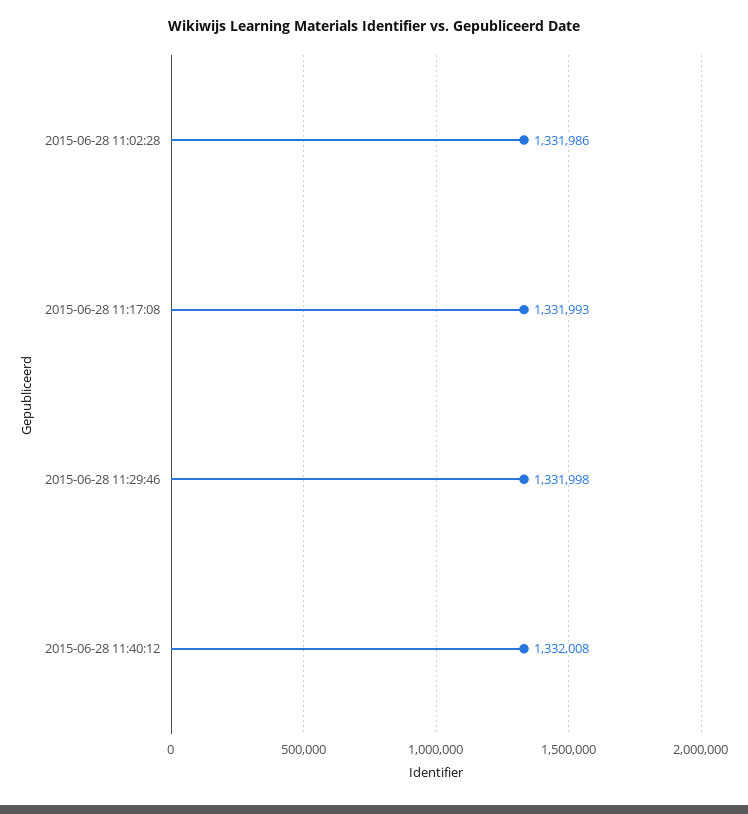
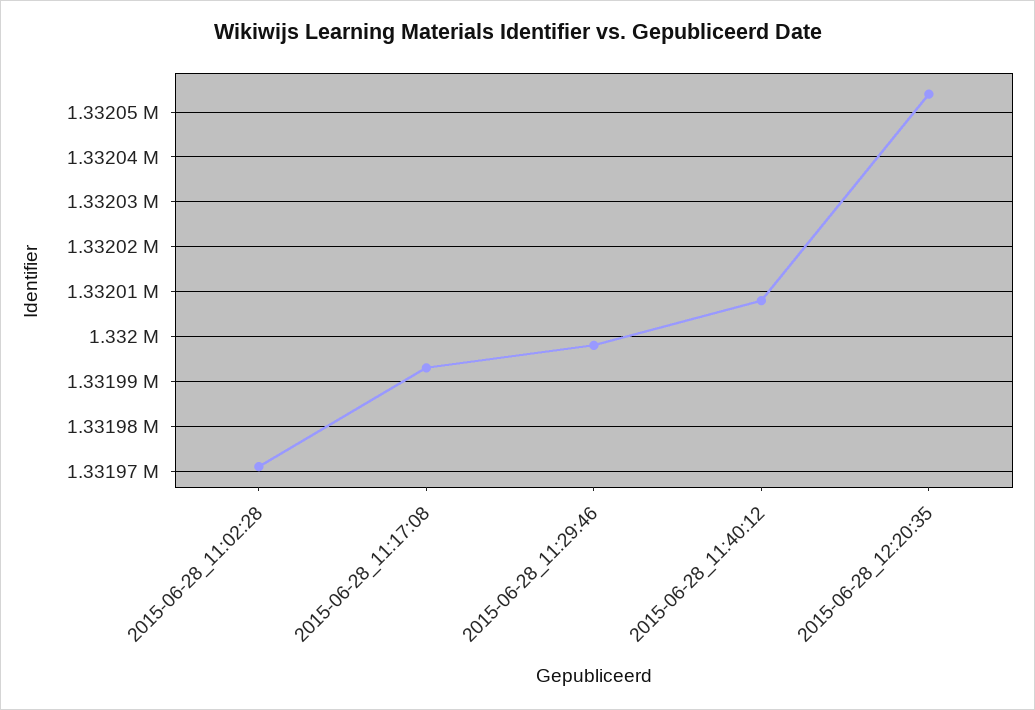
2015-06-28 11:02:28: 1331986 -> 1331970
2015-06-28_12:20:35: none -> 1332055

